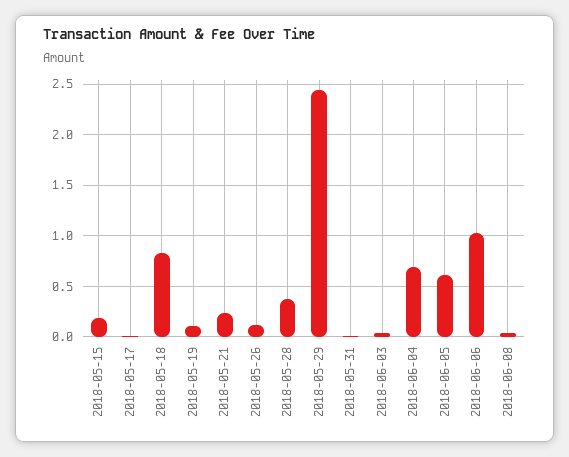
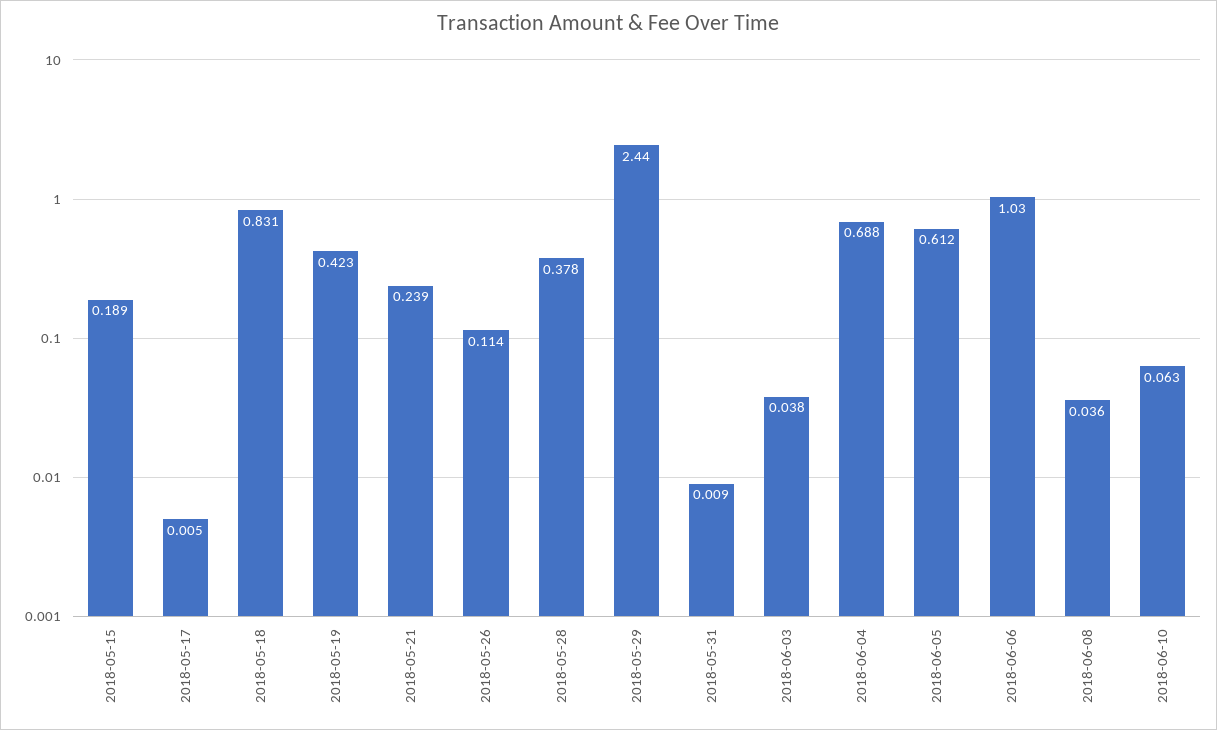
2018-05-19: 0.1 -> 0.423
2018-06-10: none -> 0.063

